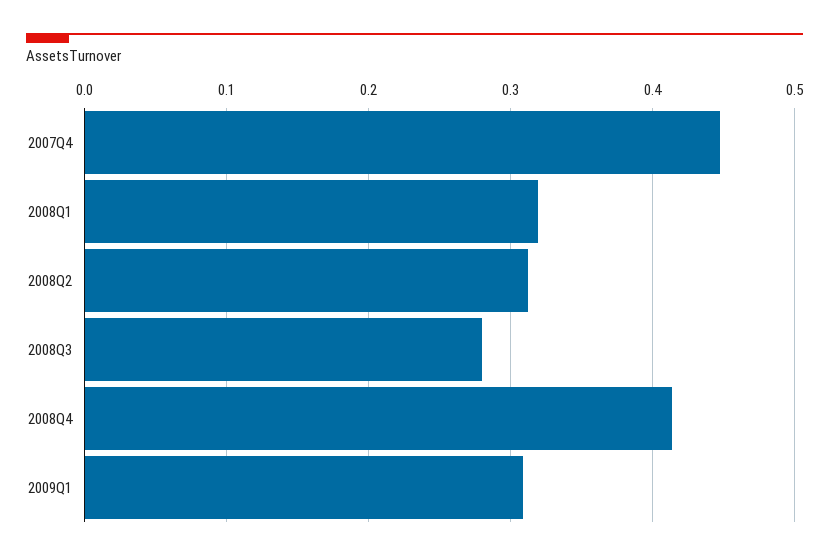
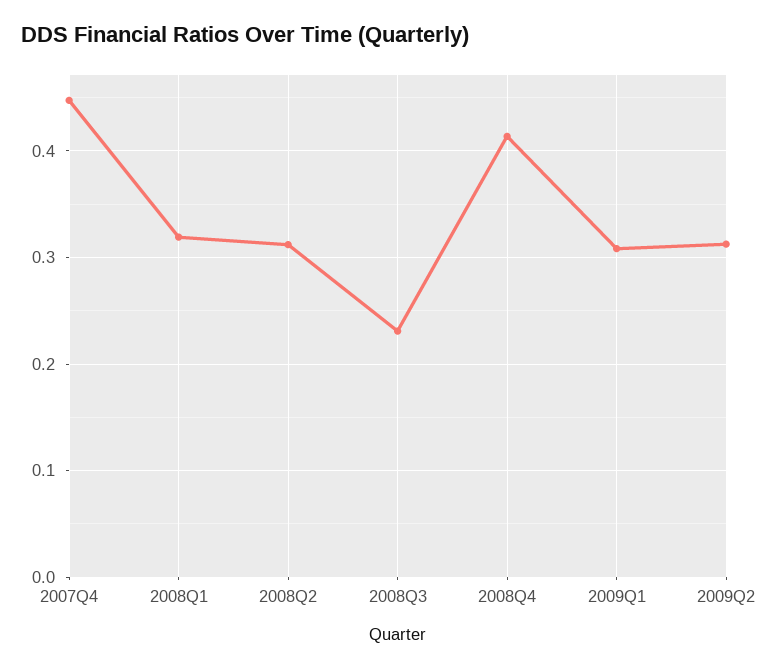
2008Q3: 0.28 -> 0.23
2009Q2: none -> 0.31

